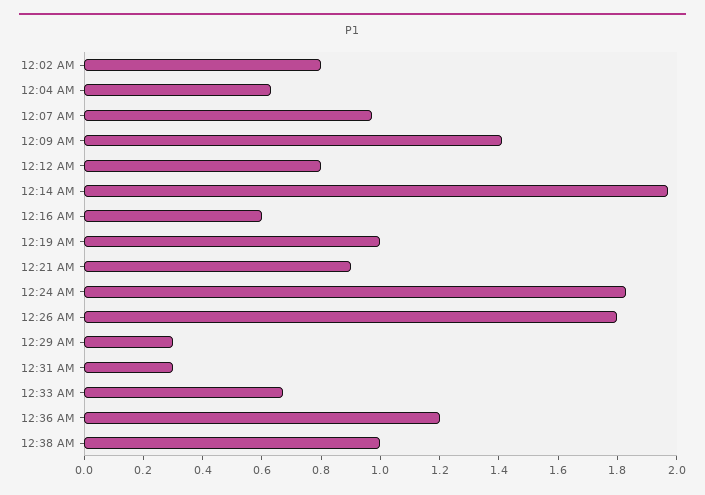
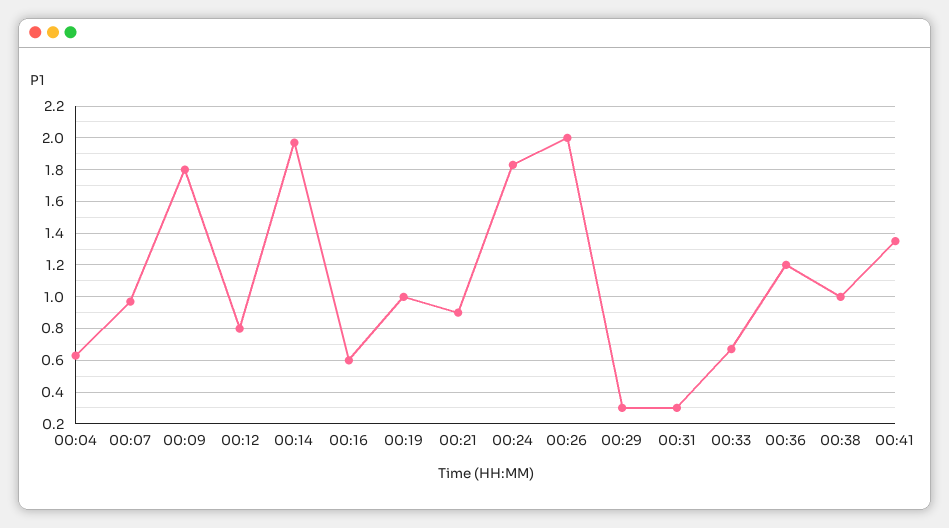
12:02 AM: 0.8 -> none
12:09 AM: 1.4 -> 1.8
12:26 AM: 1.8 -> 2
00:41: none -> 1.35

